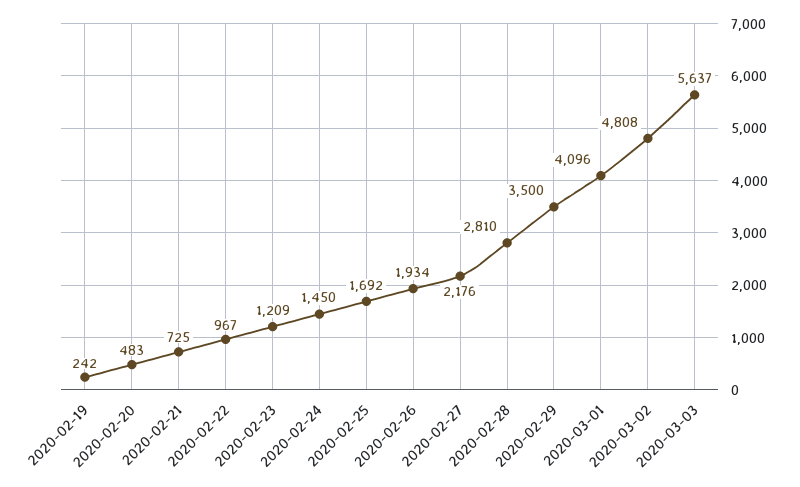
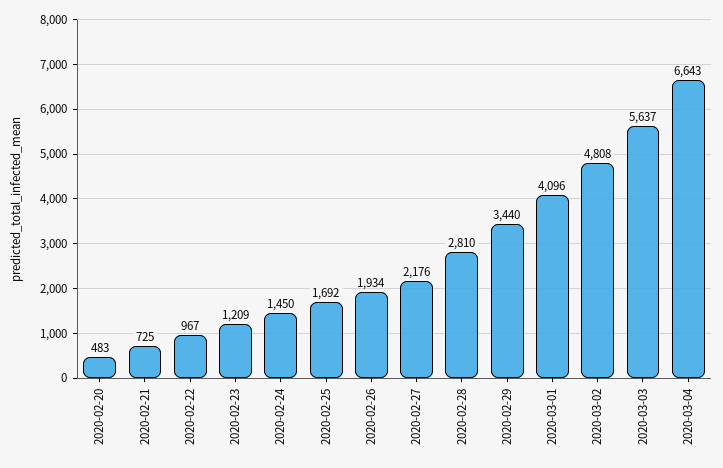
2020-02-19: 242 -> none
2020-02-29: 3500 -> 3440
2020-03-04: none -> 6643

